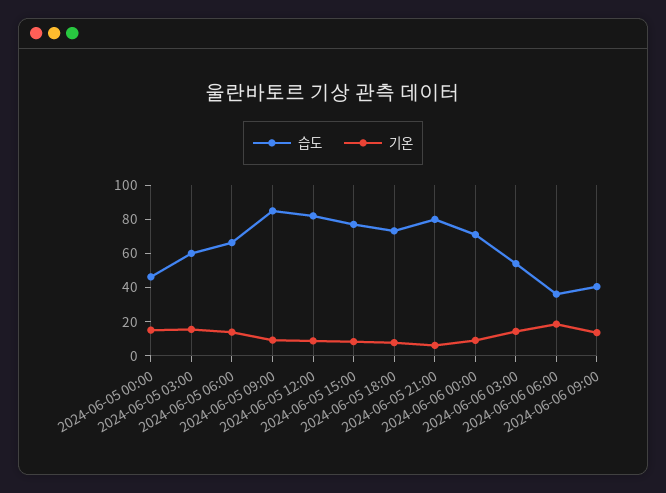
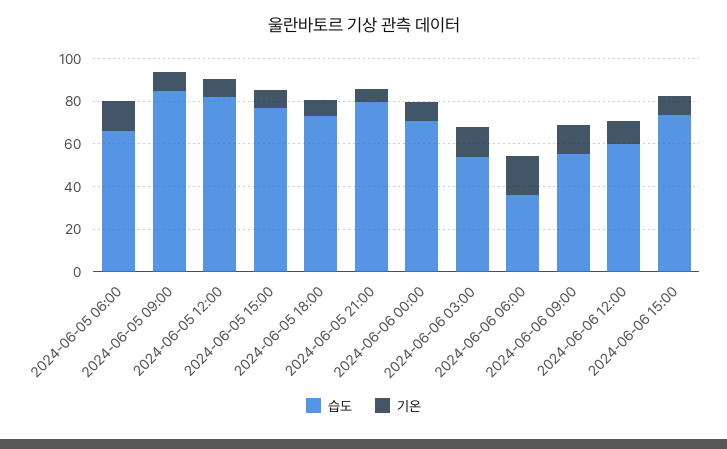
습도, 2024-06-05 00:00: 45 -> none
기온, 2024-06-05 00:00: 15 -> none
습도, 2024-06-05 03:00: 60 -> none
기온, 2024-06-05 03:00: 15 -> none
습도, 2024-06-06 09:00: 40 -> 55
습도, 2024-06-06 12:00: none -> 60
기온, 2024-06-06 12:00: none -> 10
습도, 2024-06-06 15:00: none -> 75
기온, 2024-06-06 15:00: none -> 10

